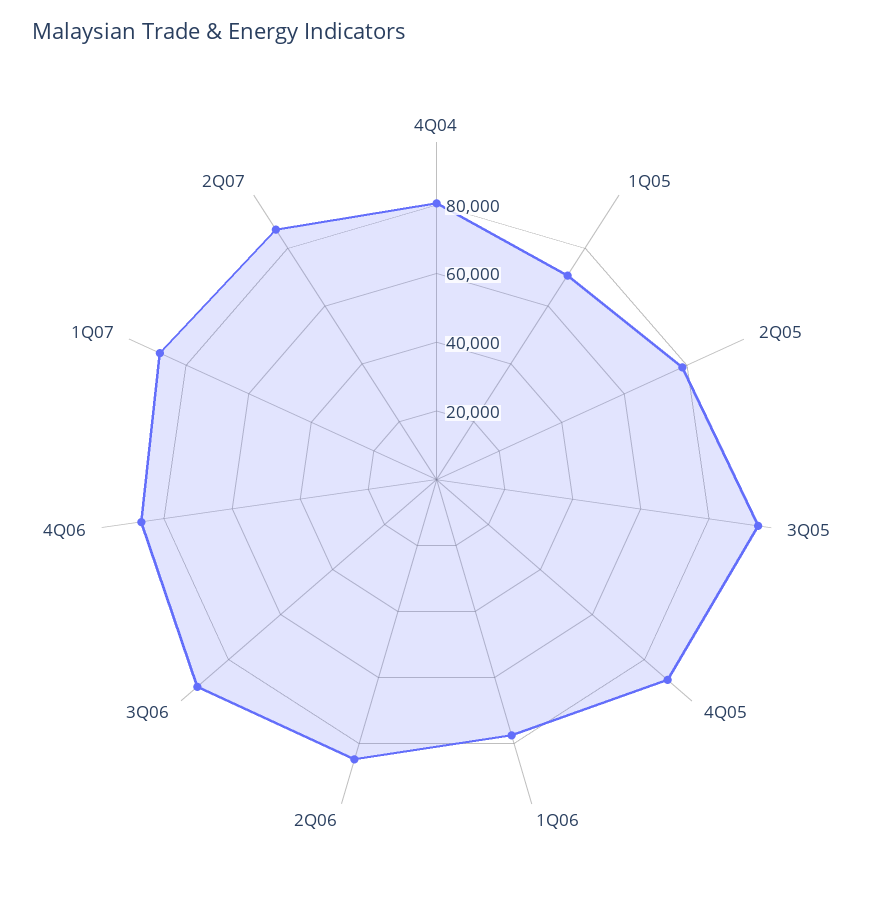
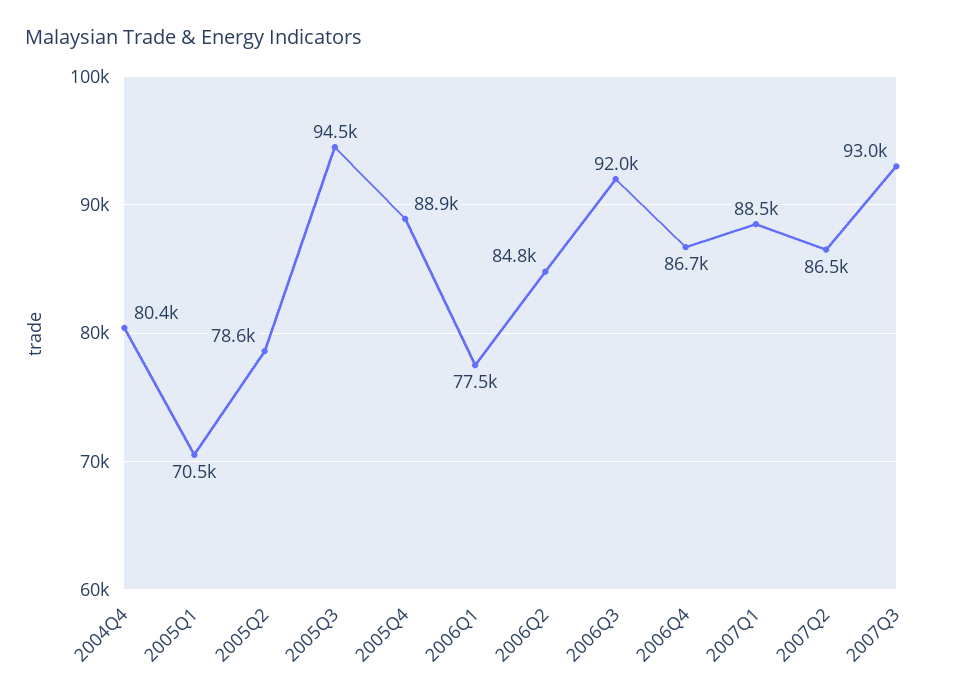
2007Q3: none -> 93000

